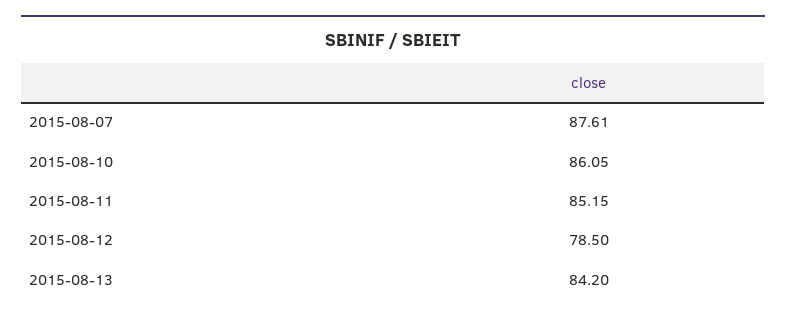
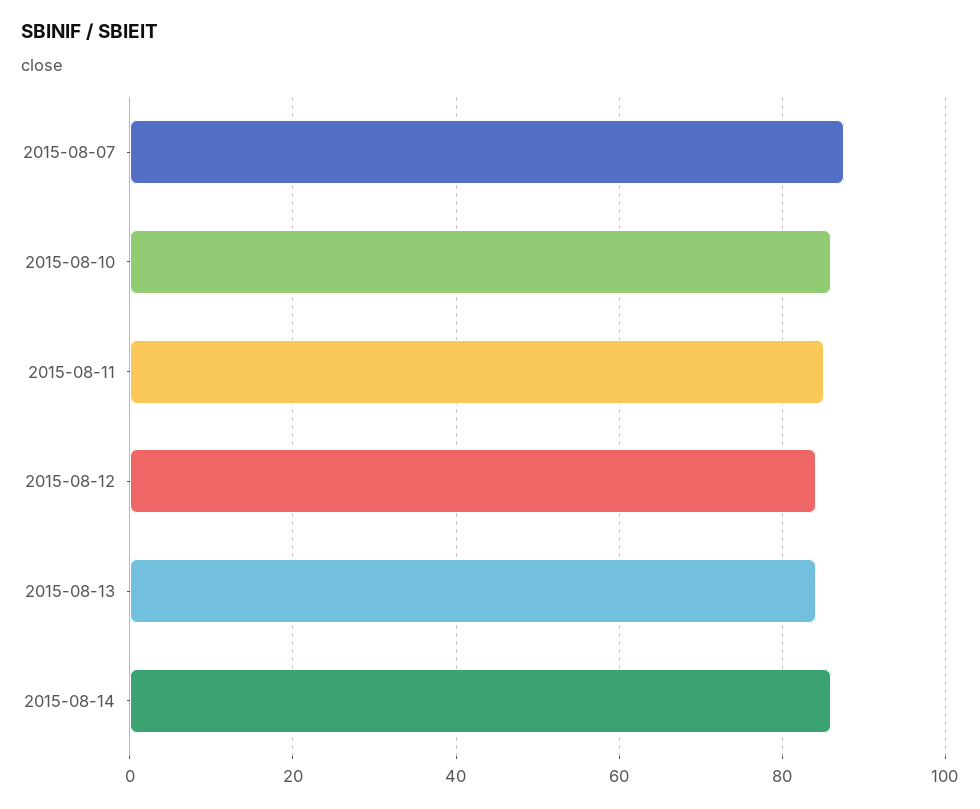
2015-08-12: 78.5 -> 84
2015-08-14: none -> 86

